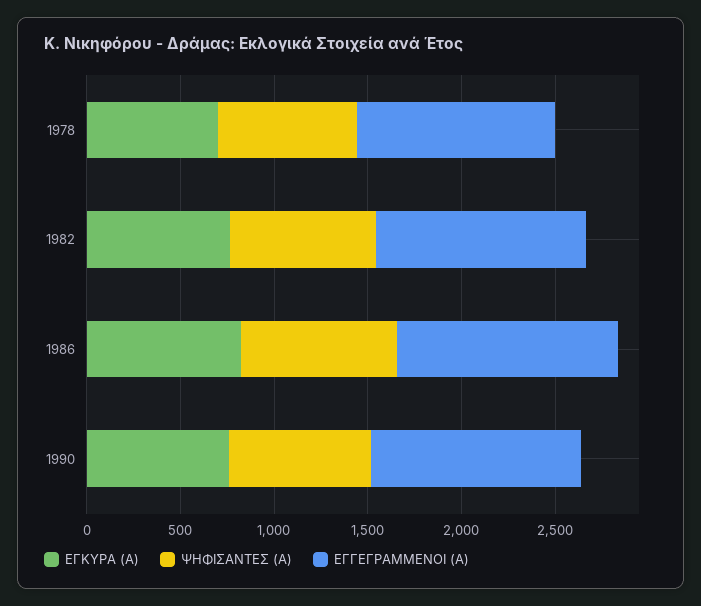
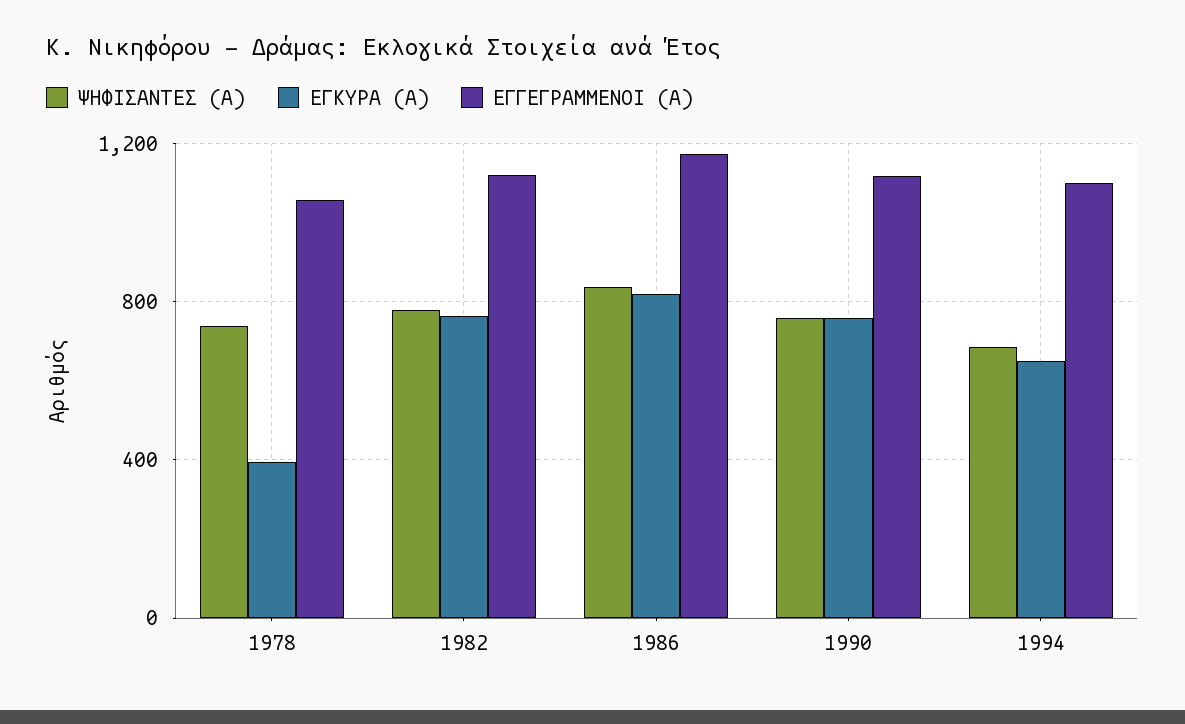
ΕΓΚΥΡΑ (Α), 1978: 700 -> 400
ΨΗΦΙΣΑΝΤΕΣ (Α), 1994: none -> 700
ΕΓΚΥΡΑ (Α), 1994: none -> 650
ΕΓΓΕΓΡΑΜΜΕΝΟΙ (Α), 1994: none -> 1100

